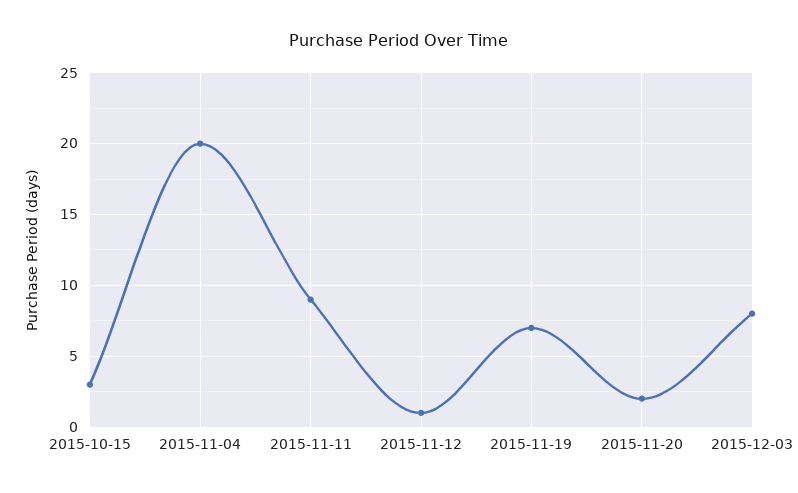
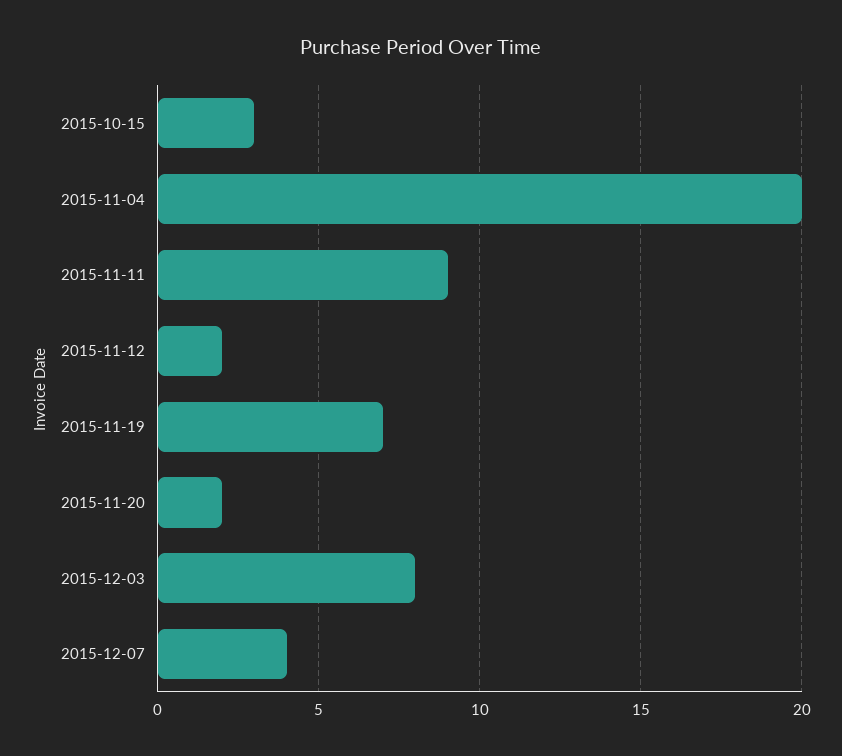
2015-11-12: 1 -> 2
2015-12-07: none -> 4

